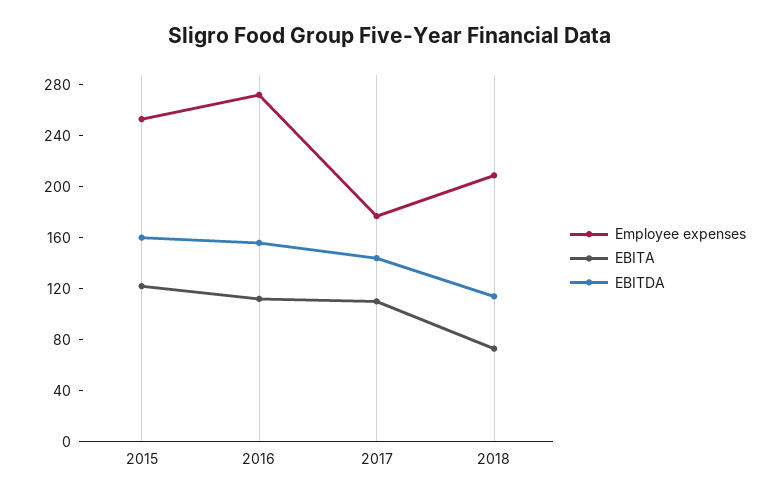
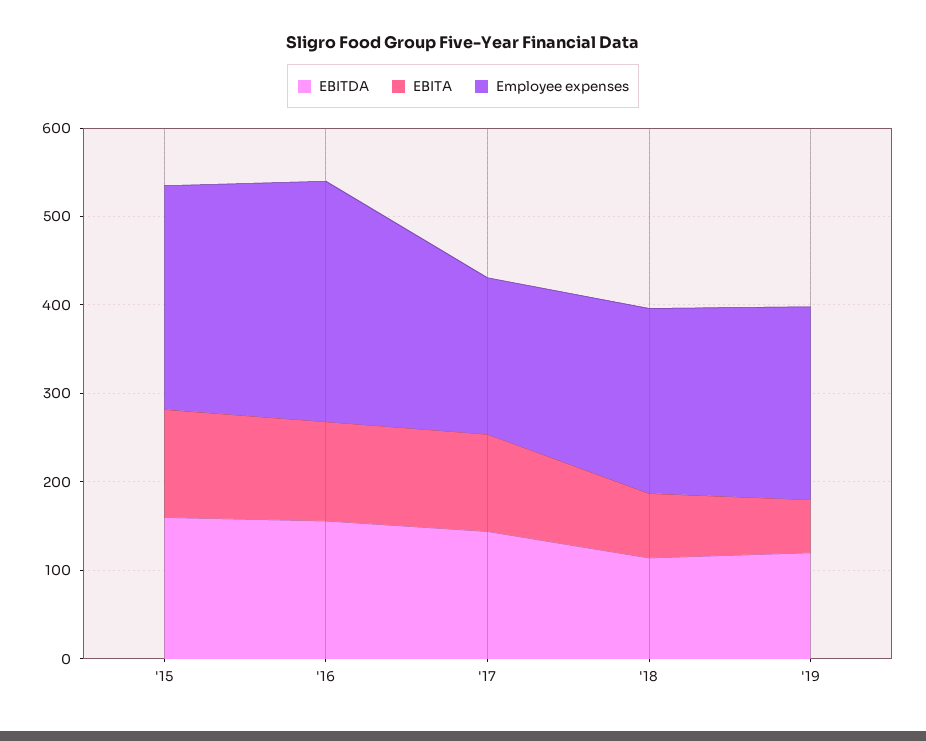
EBITDA, '19: none -> 120
EBITA, '19: none -> 60
Employee expenses, '19: none -> 220

